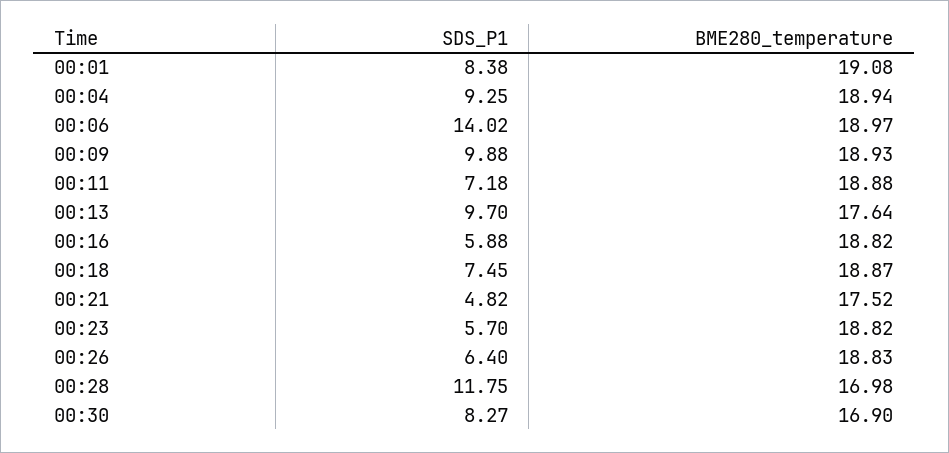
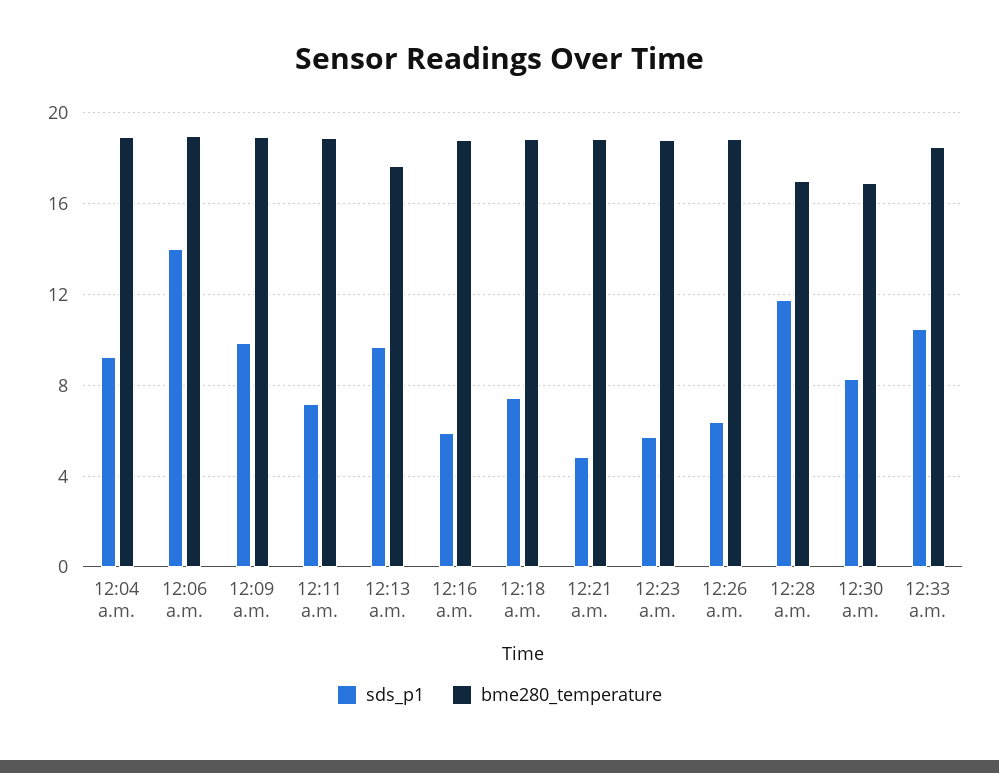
SDS_P1, 00:01: 8.38 -> none
BME280_temperature, 00:01: 19.08 -> none
BME280_temperature, 00:21: 17.52 -> 19
SDS_P1, 12:33 a.m.: none -> 10.5
BME280_temperature, 12:33 a.m.: none -> 18.5

